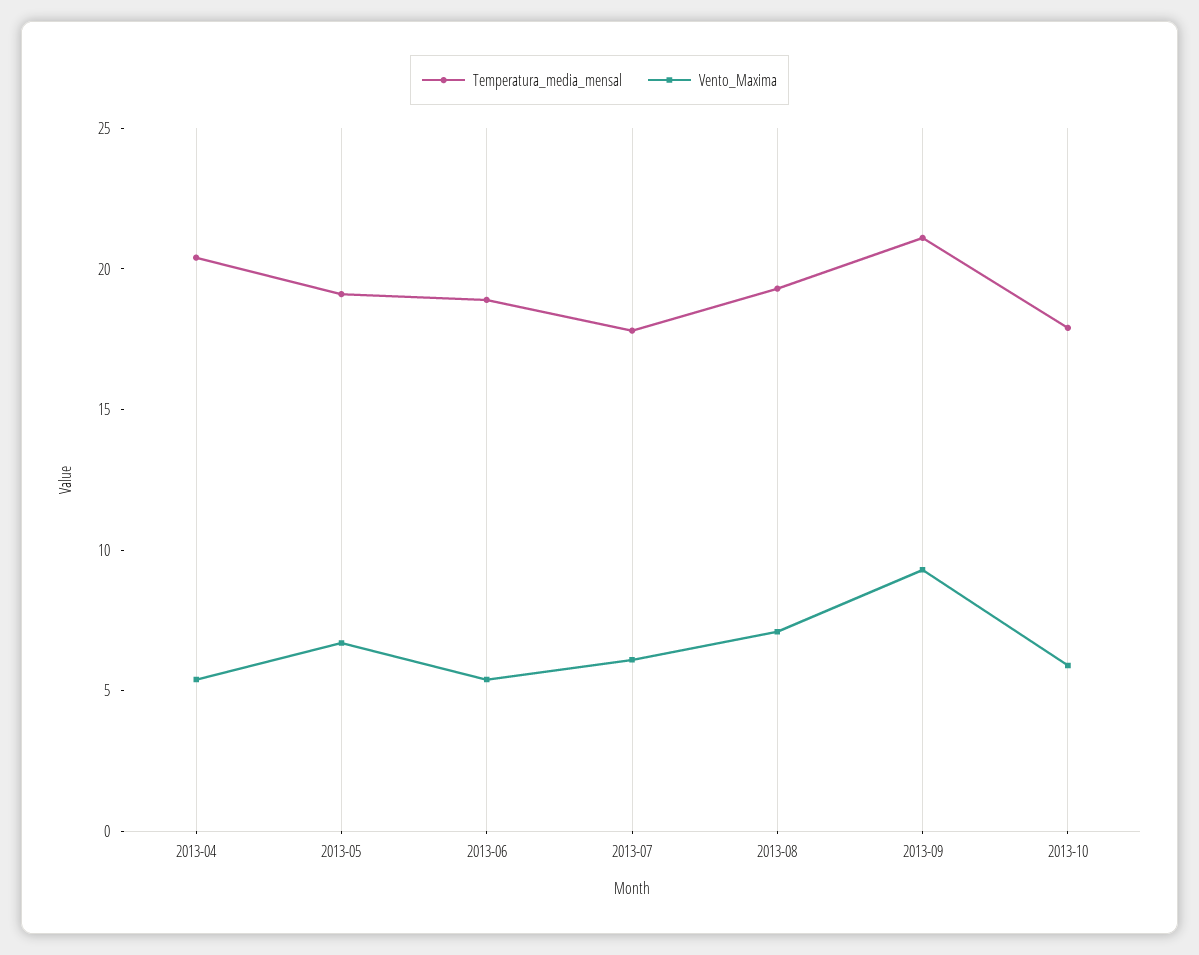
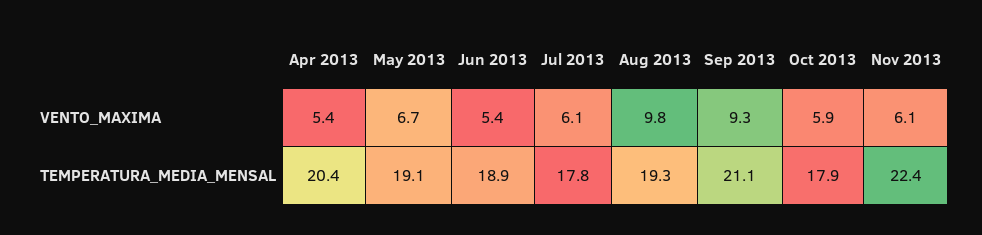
Vento_Maxima, 2013-08: 7 -> 9.8
Vento_Maxima, Nov 2013: none -> 6.1
Temperatura_media_mensal, Nov 2013: none -> 22.4

